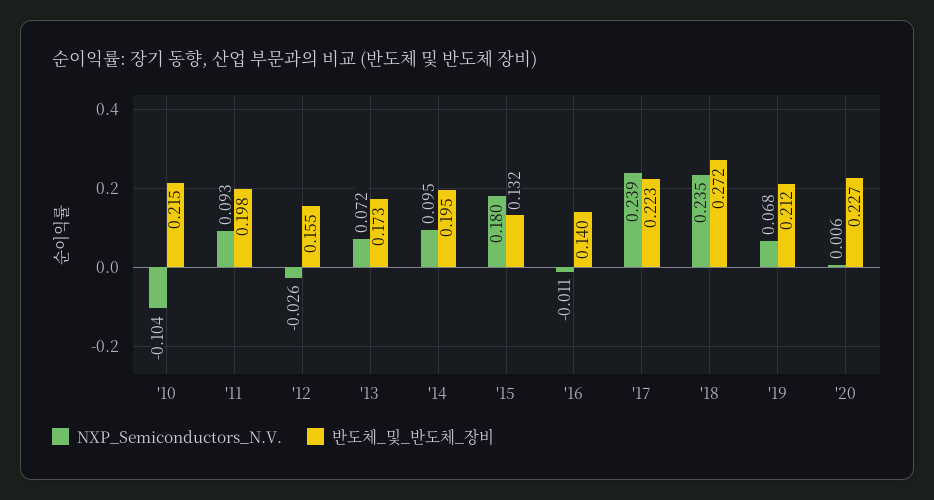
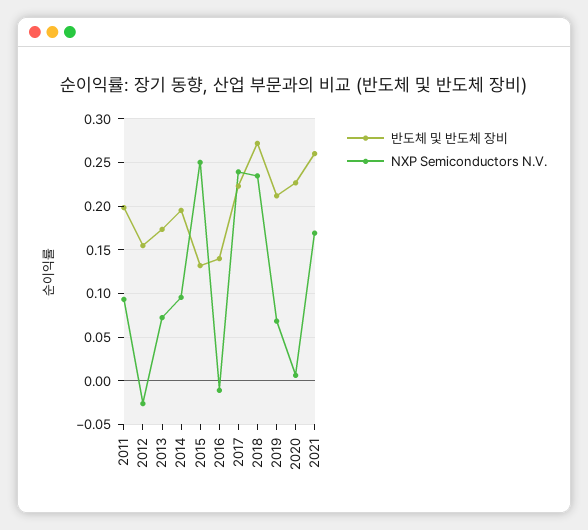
NXP_Semiconductors_N.V., '10: -0.104 -> none
반도체_및_반도체_장비, '10: 0.215 -> none
NXP_Semiconductors_N.V., '15: 0.18 -> 0.25
반도체_및_반도체_장비, 2021: none -> 0.26
NXP_Semiconductors_N.V., 2021: none -> 0.17

